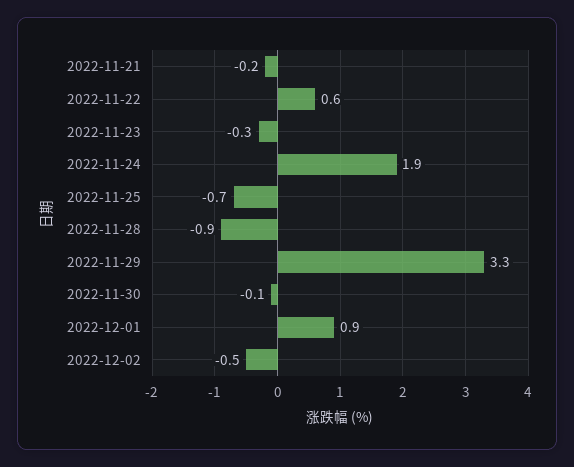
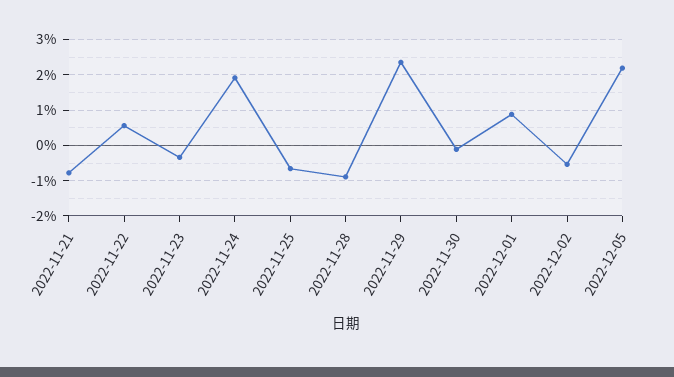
2022-11-21: -0.2 -> -0.8
2022-11-29: 3.3 -> 2.4
2022-12-05: none -> 2.2

